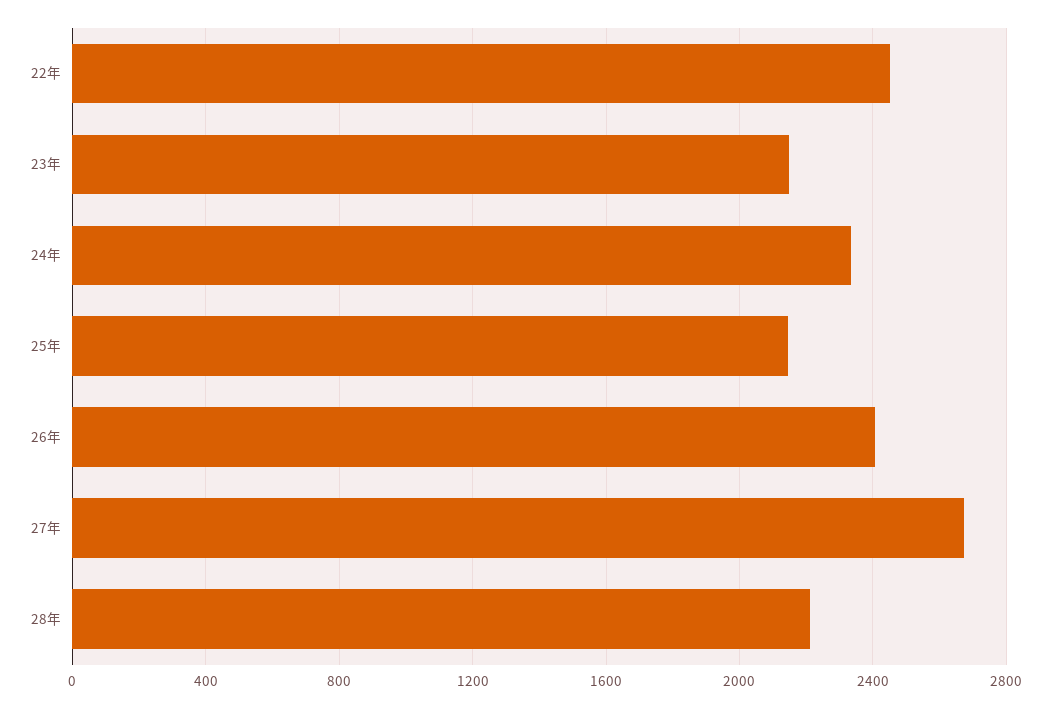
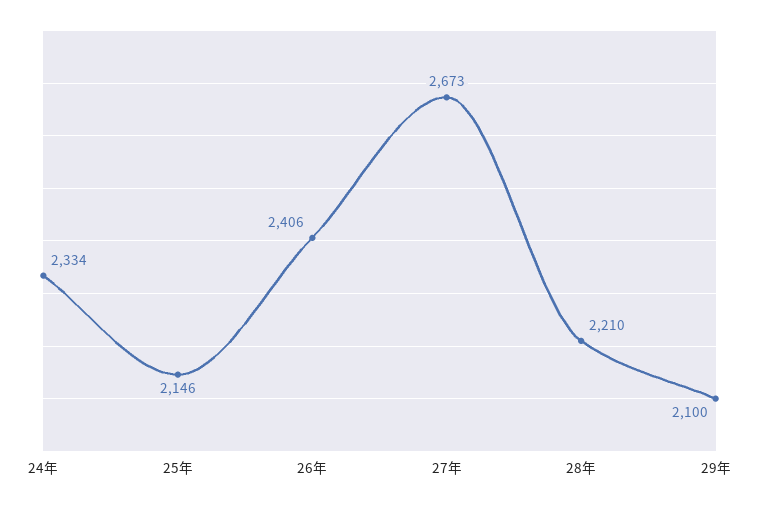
22年: 2450 -> none
23年: 2150 -> none
29年: none -> 2100

